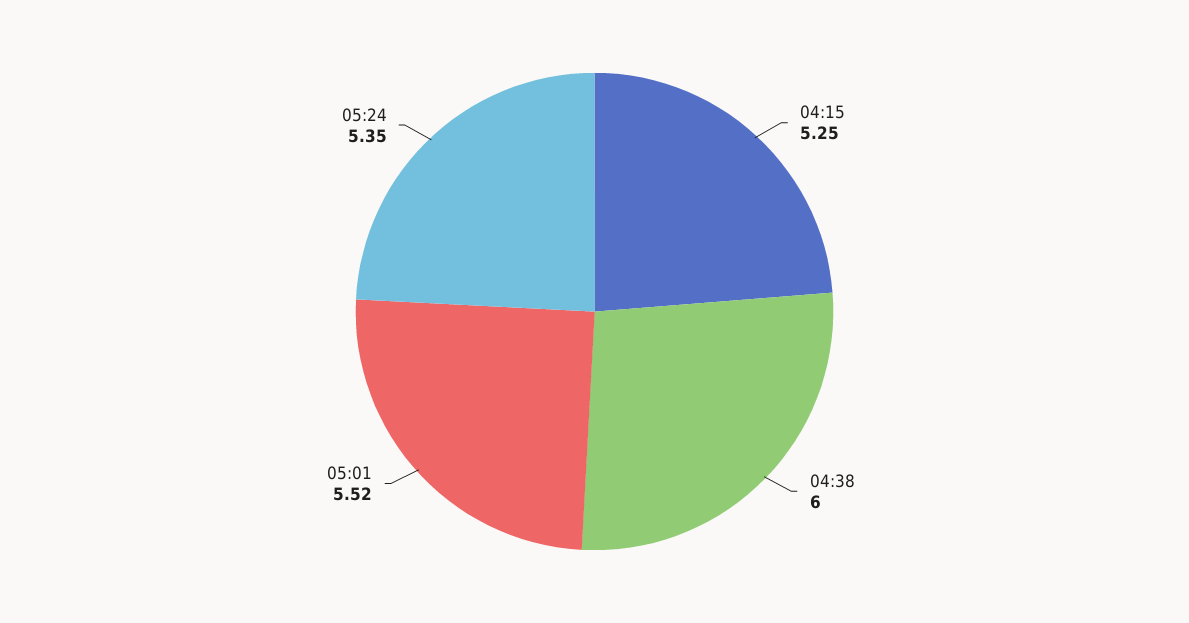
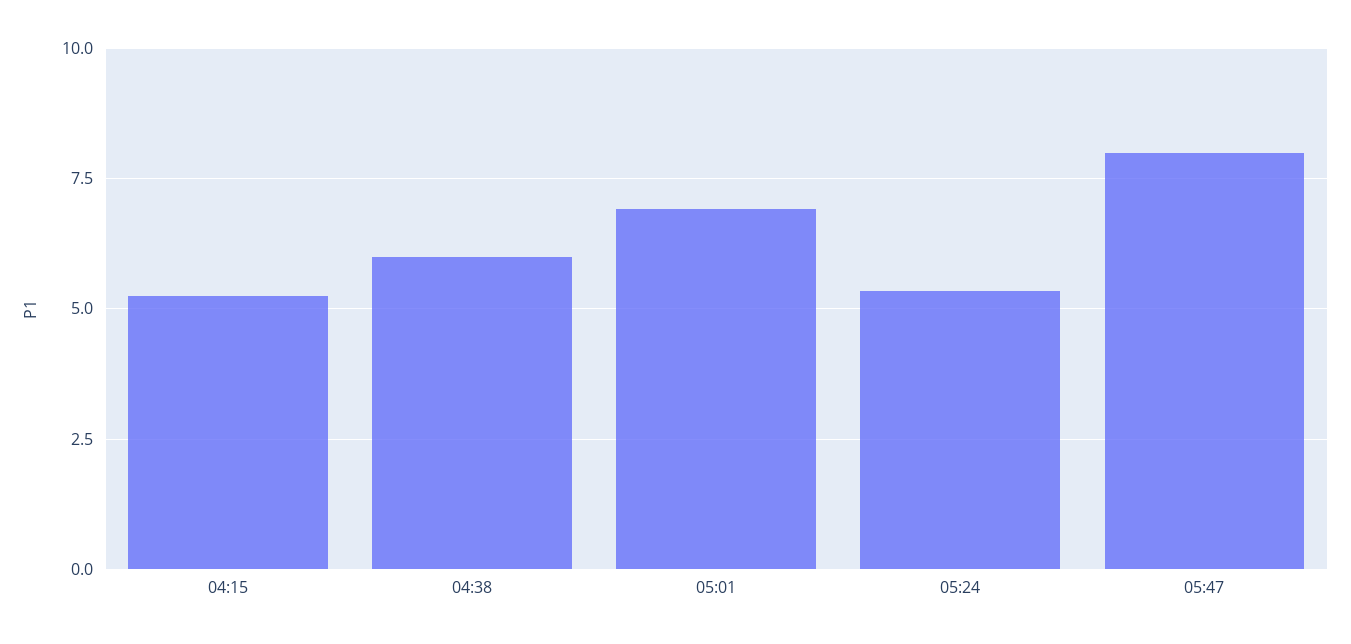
05:01: 5.52 -> 7
05:47: none -> 8

